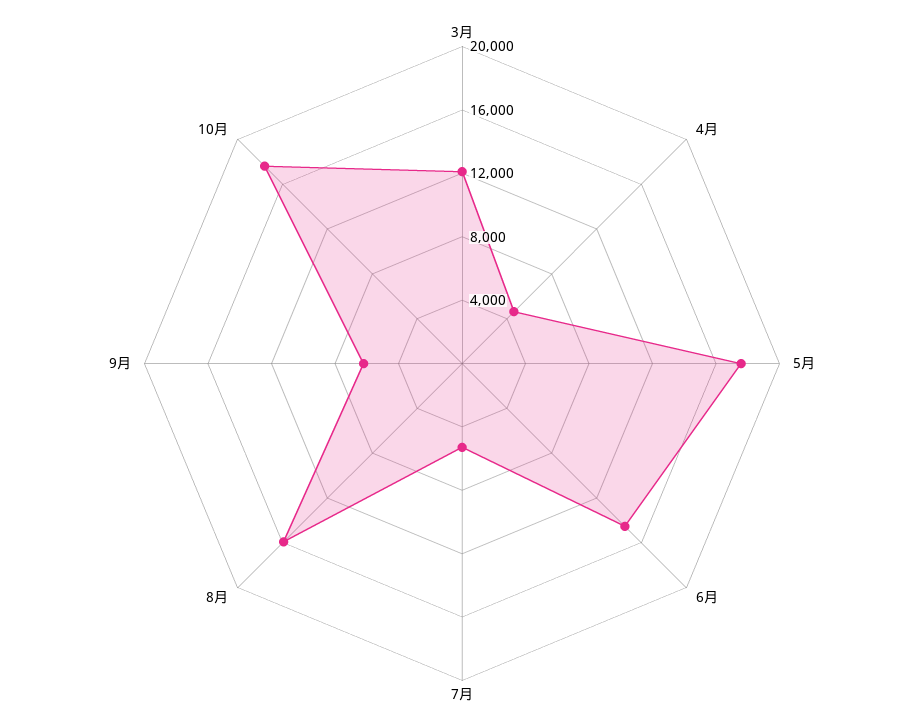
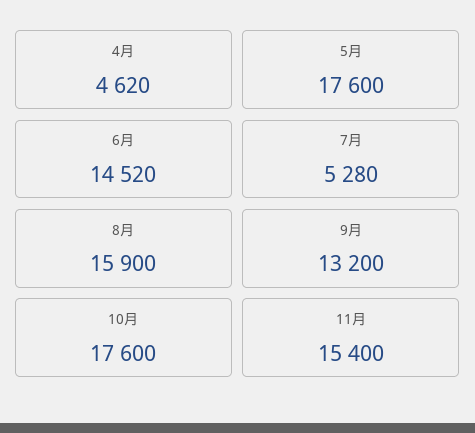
3月: 12000 -> none
9月: 6000 -> 13200
11月: none -> 15400

